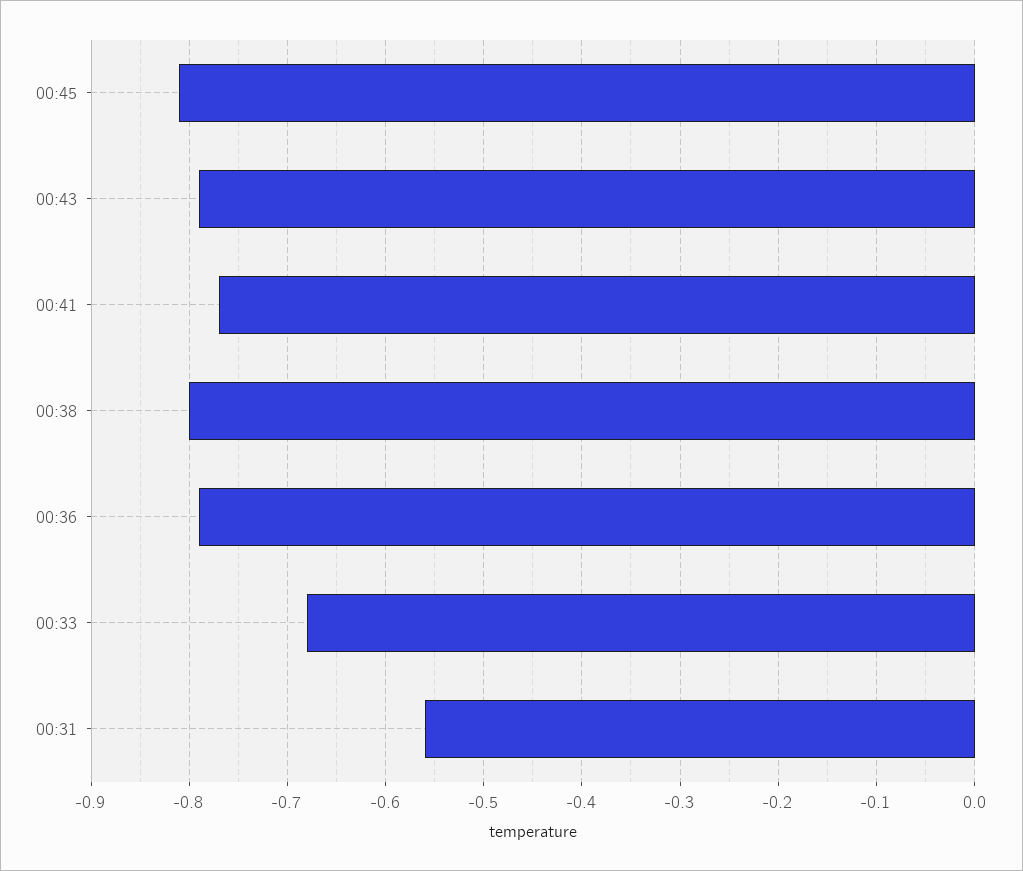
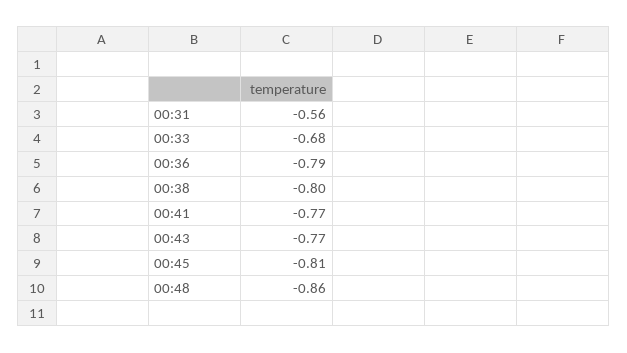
00:43: -0.79 -> -0.77
00:48: none -> -0.86

